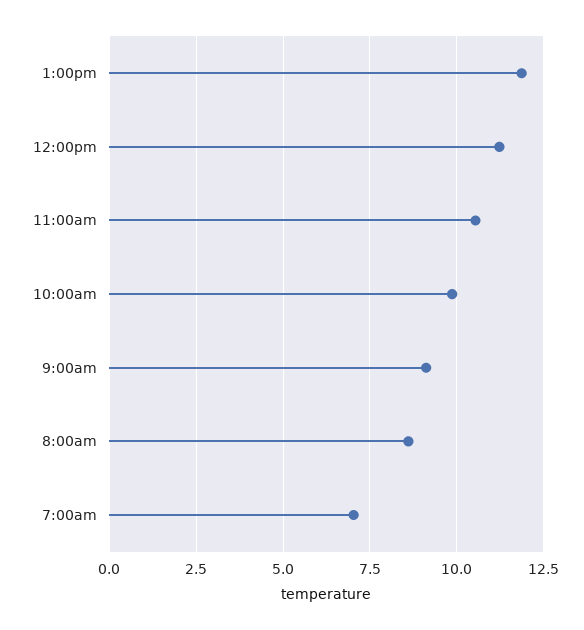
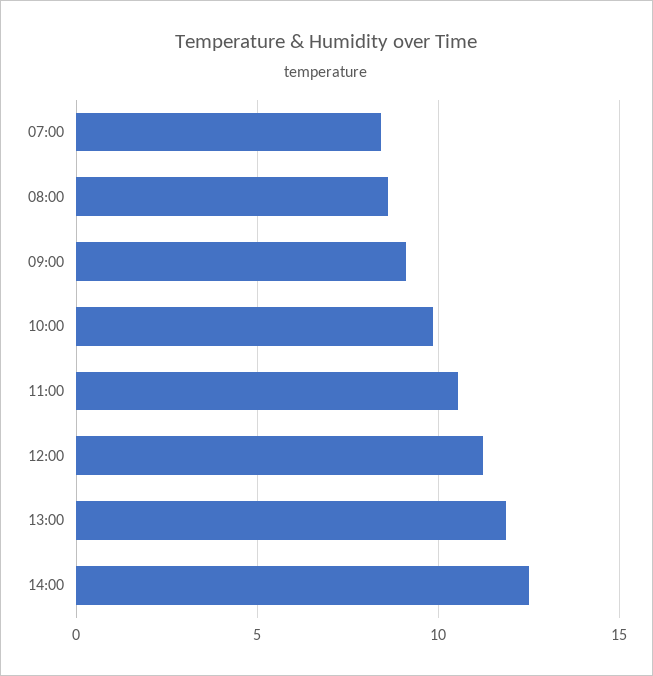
7:00am: 7 -> 8.5
14:00: none -> 12.5

